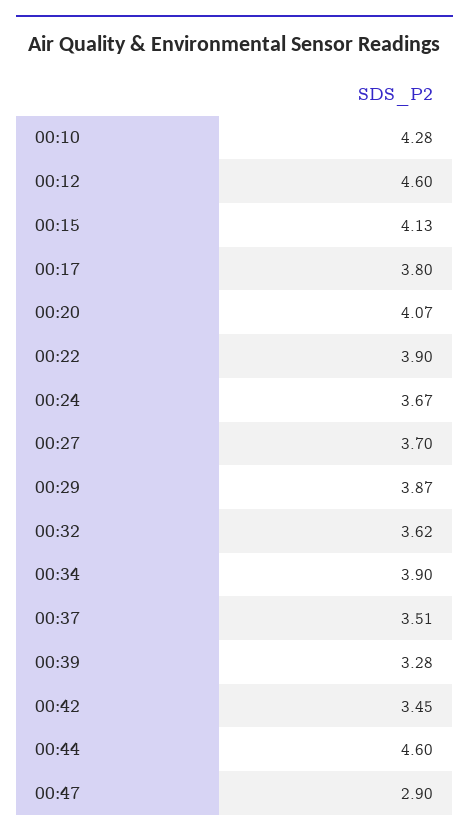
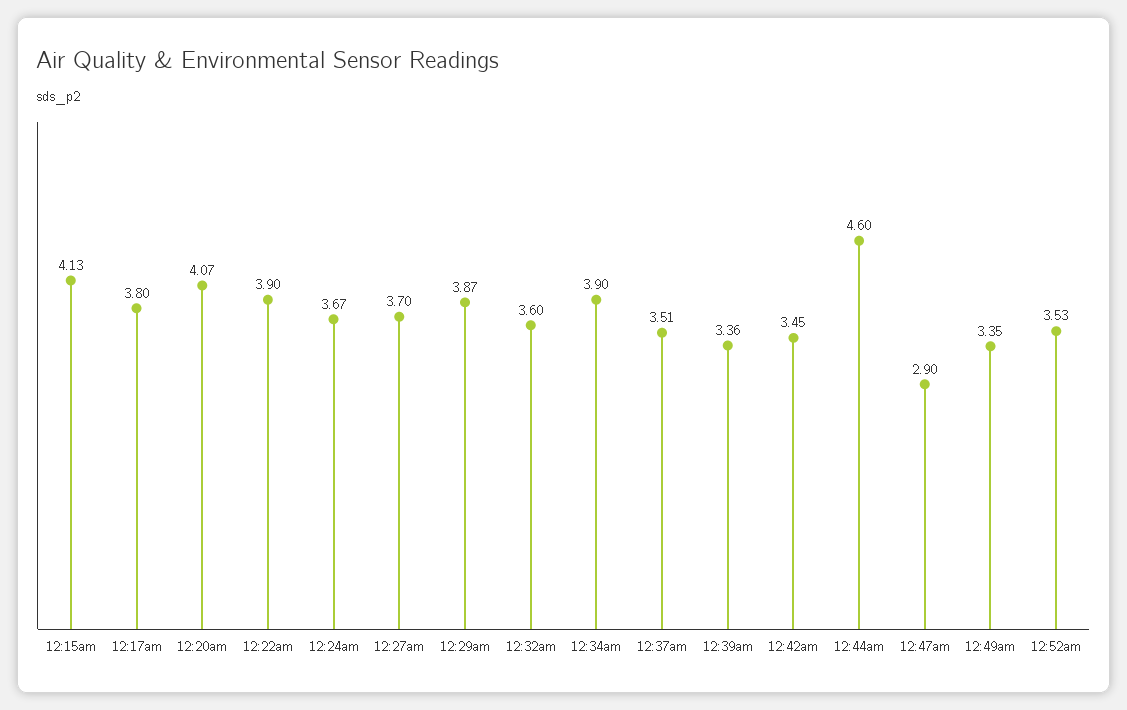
00:10: 4.28 -> none
00:12: 4.6 -> none
00:32: 3.62 -> 3.6
00:39: 3.28 -> 3.36
12:49am: none -> 3.35
12:52am: none -> 3.53

